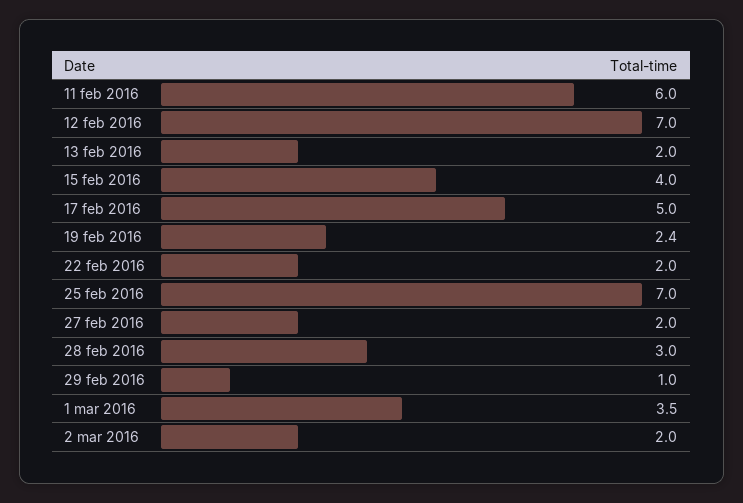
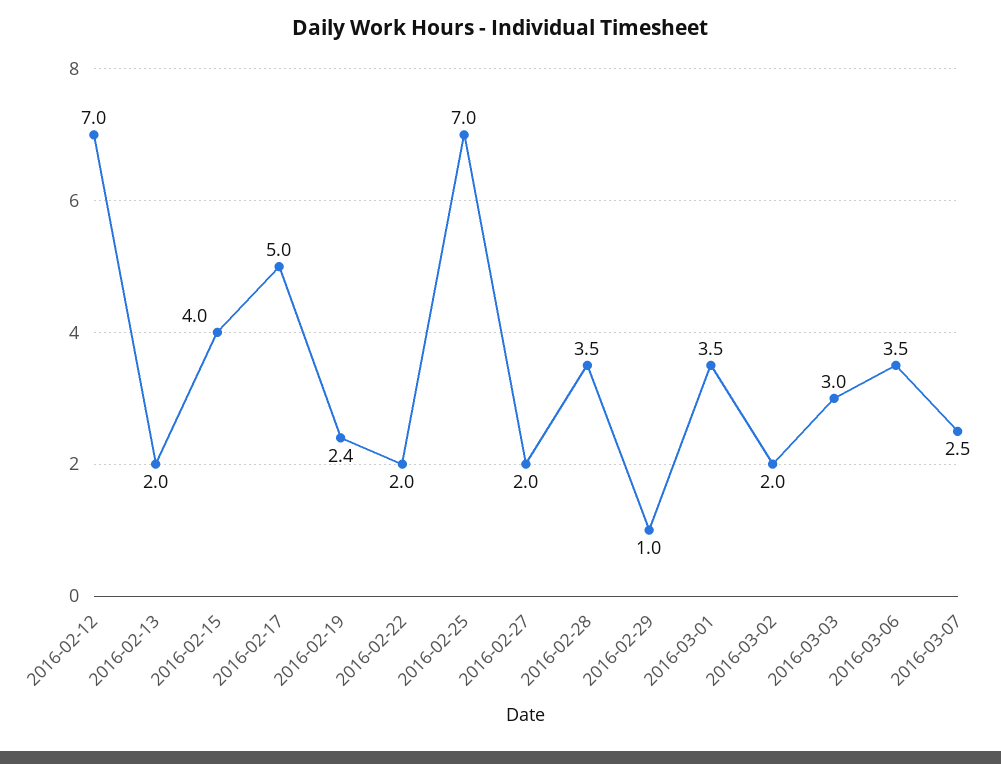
11 feb 2016: 6 -> none
28 feb 2016: 3 -> 3.5
2016-03-03: none -> 3
2016-03-06: none -> 3.5
2016-03-07: none -> 2.5

